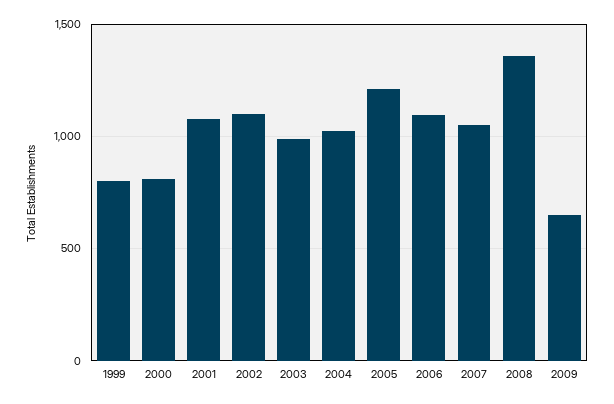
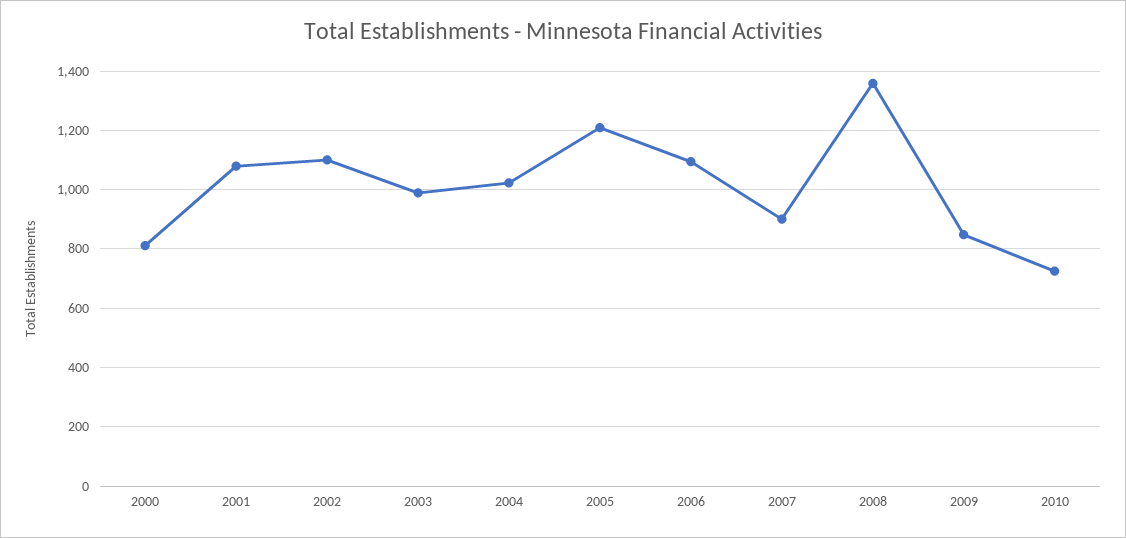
1999: 800 -> none
2007: 1050 -> 900
2009: 650 -> 850
2010: none -> 725

